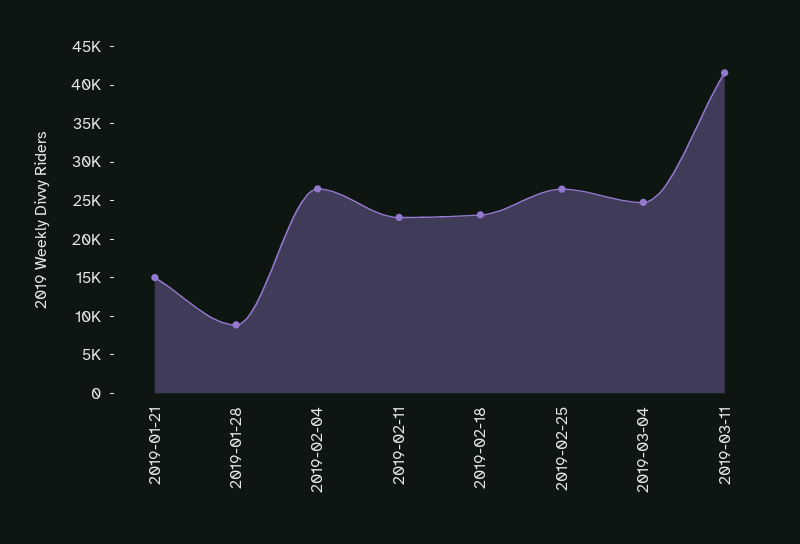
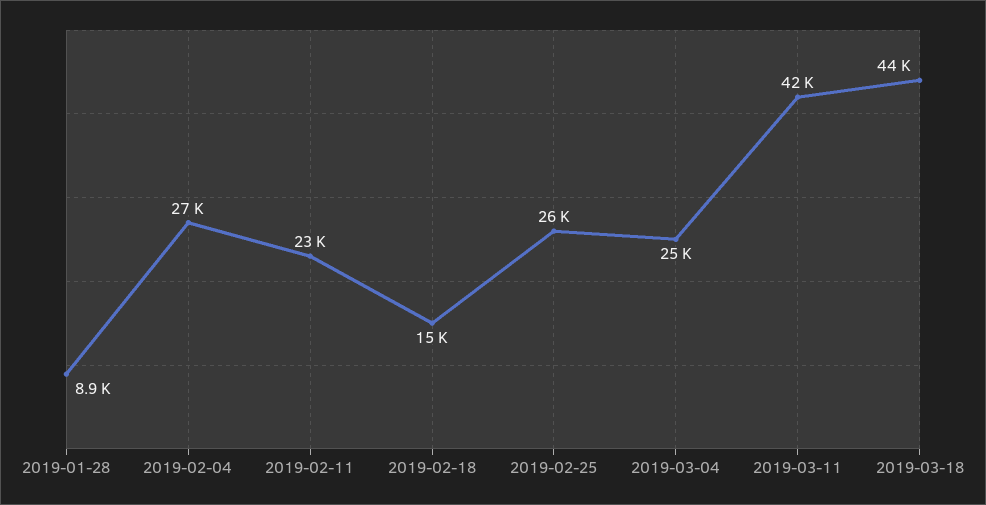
2019-01-21: 15000 -> none
2019-02-18: 22500 -> 15000
2019-03-18: none -> 44000

